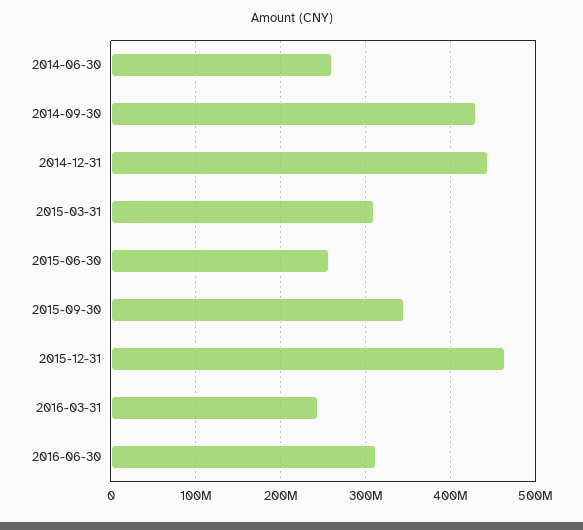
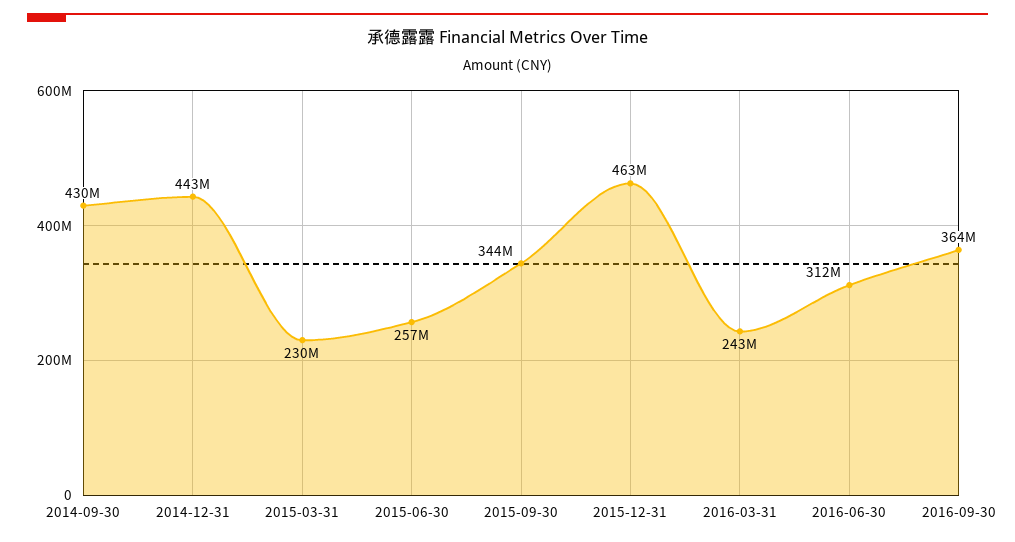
2014-06-30: 260000000 -> none
2015-03-31: 310000000 -> 230000000
2016-09-30: none -> 364000000

